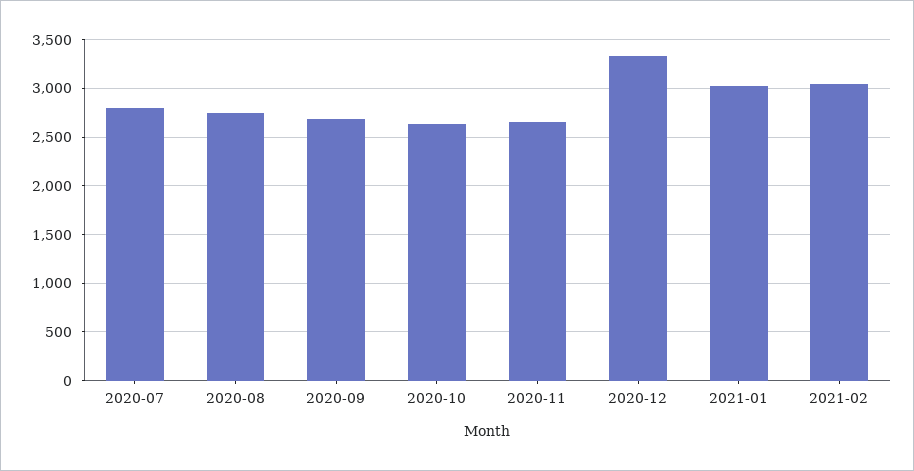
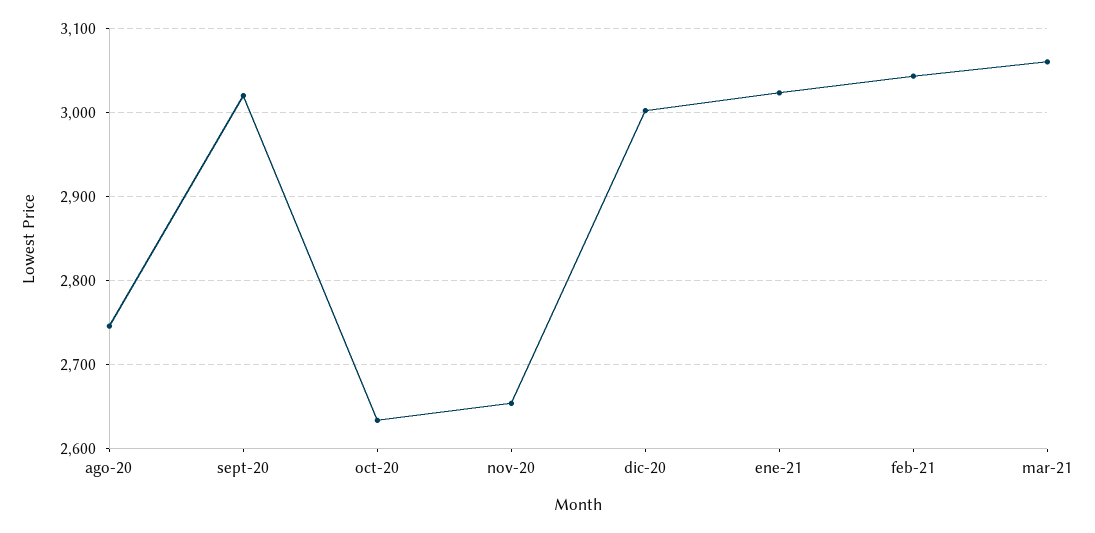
2020-07: 2800 -> none
2020-09: 2700 -> 3020
2020-12: 3300 -> 3000
mar-21: none -> 3060

